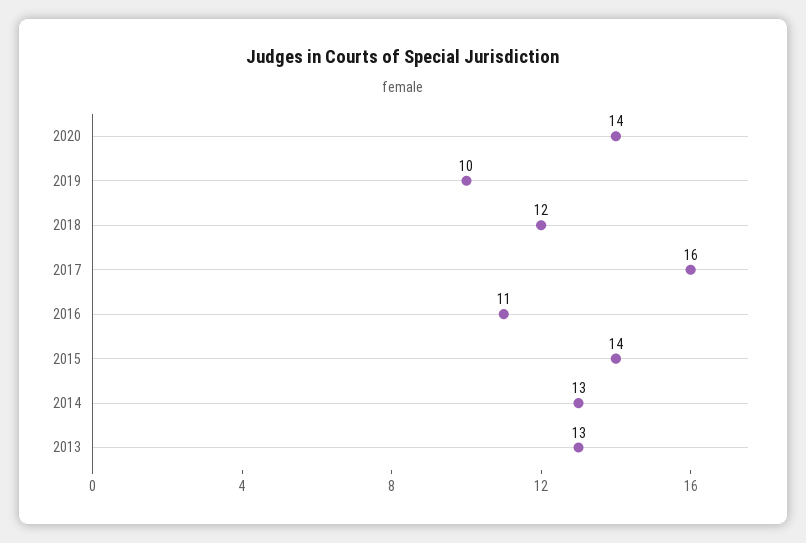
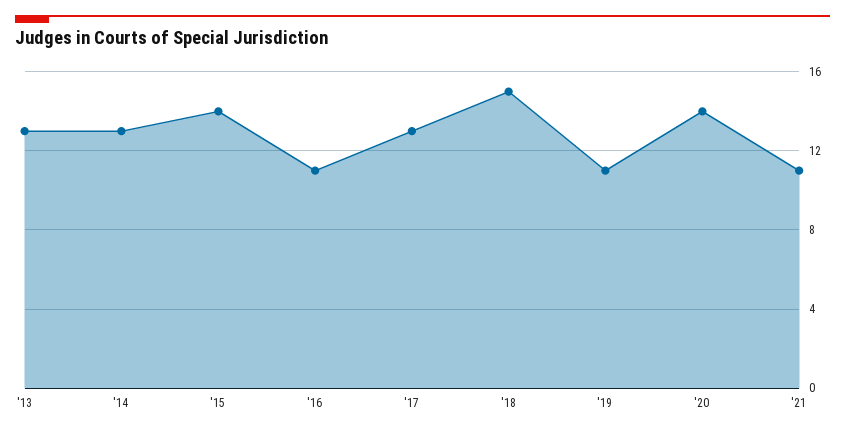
2019: 10 -> 11
2018: 12 -> 15
2017: 16 -> 13
'21: none -> 11

